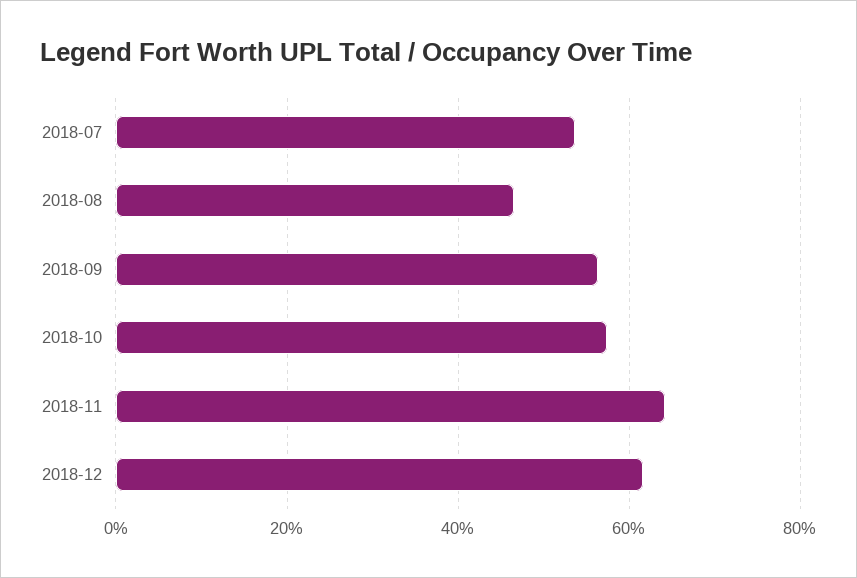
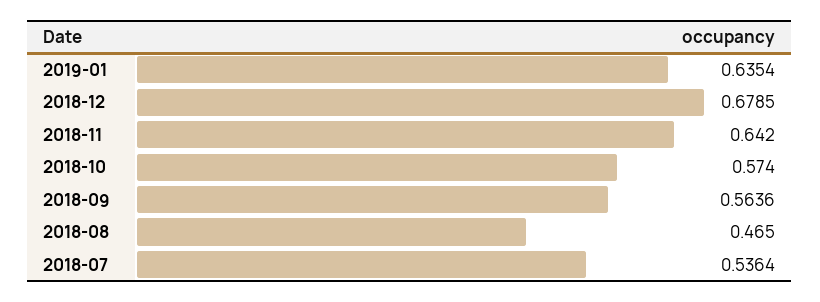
2018-12: 0.62 -> 0.6785
2019-01: none -> 0.6354

